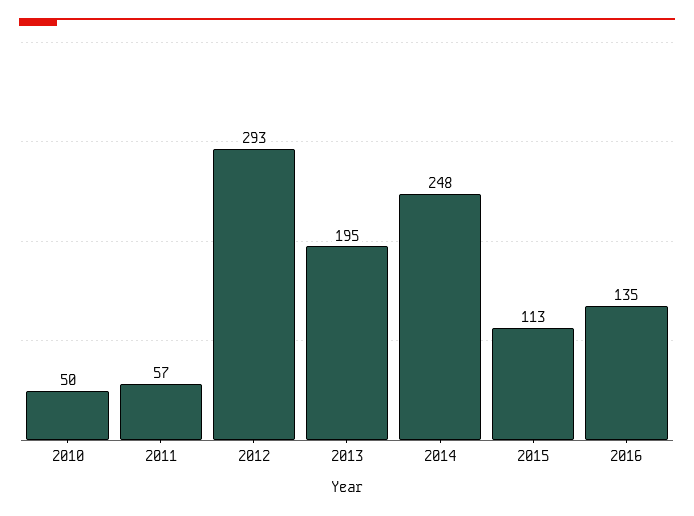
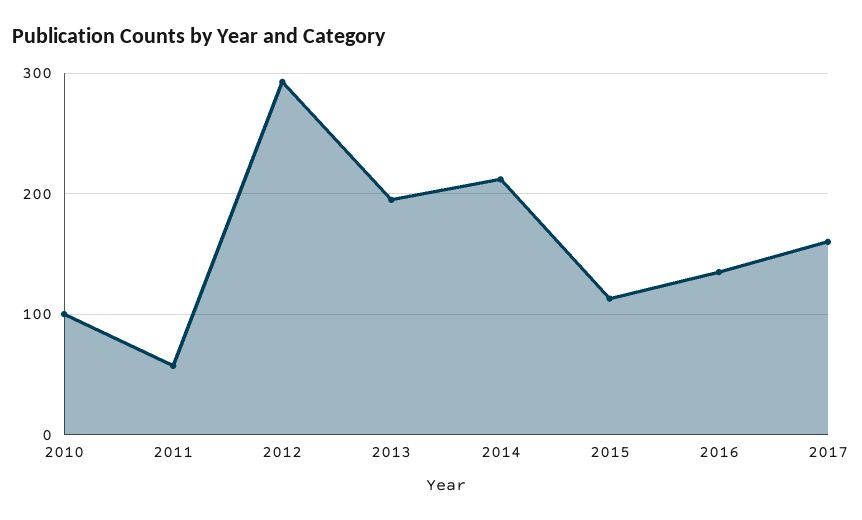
2010: 50 -> 100
2014: 248 -> 210
2017: none -> 160

